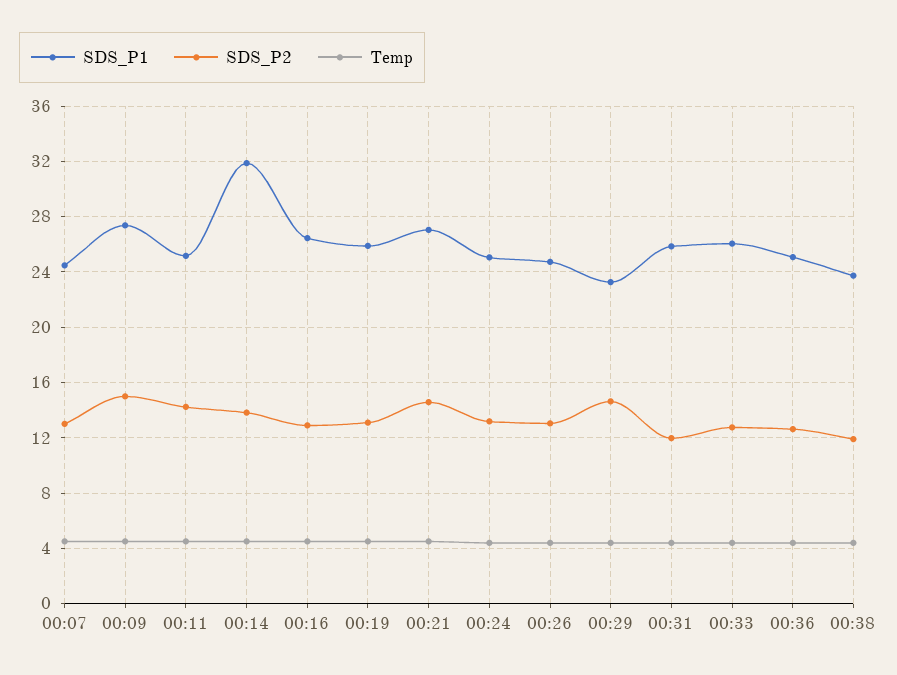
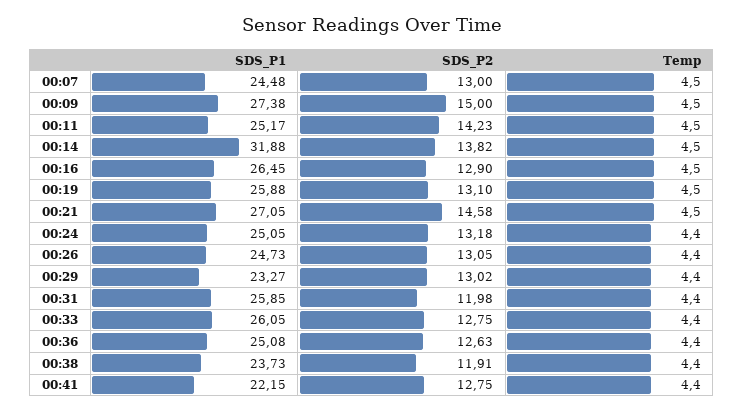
SDS_P2, 00:29: 14.5 -> 13.02
SDS_P1, 00:41: none -> 22.15
SDS_P2, 00:41: none -> 12.75
Temp, 00:41: none -> 4.4

